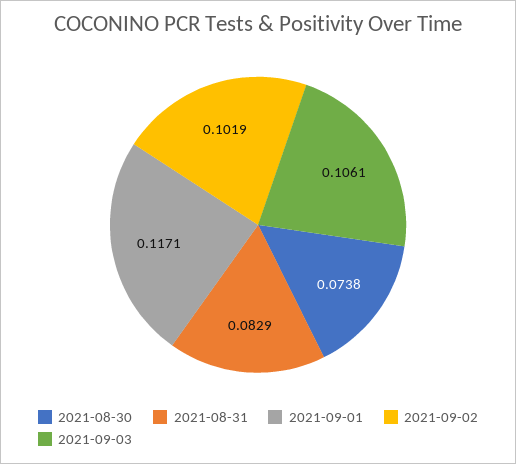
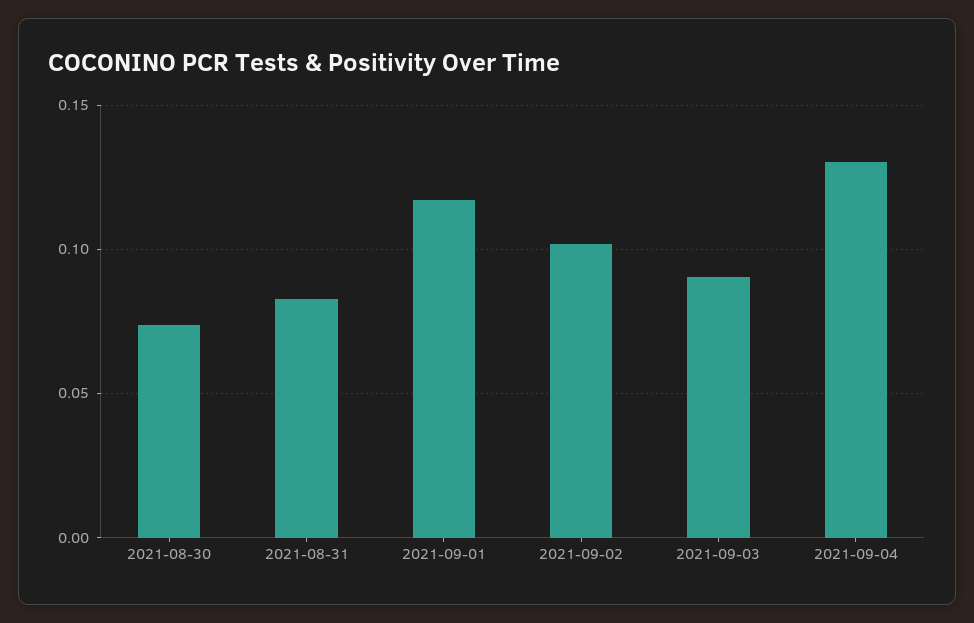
2021-09-03: 0.1061 -> 0.09
2021-09-04: none -> 0.13

